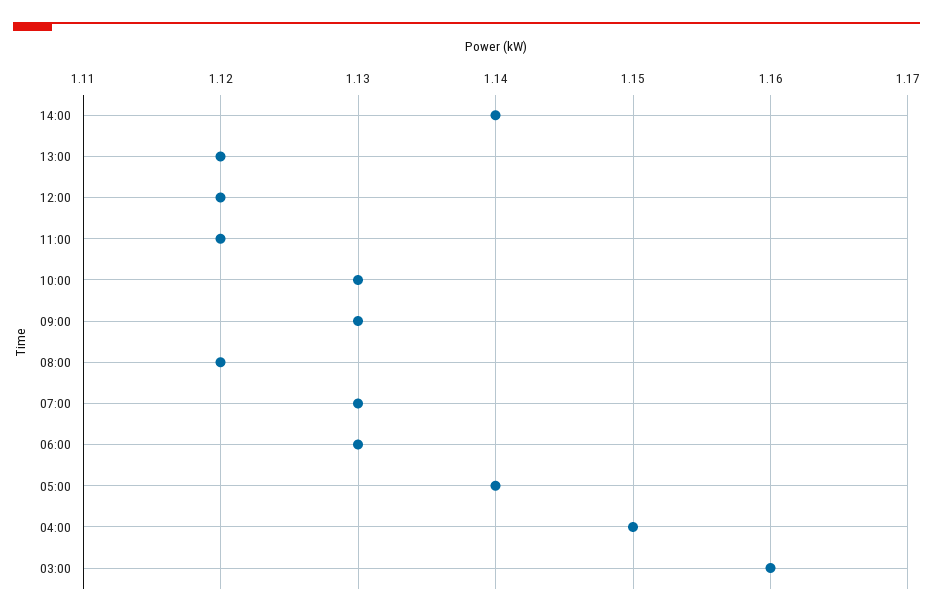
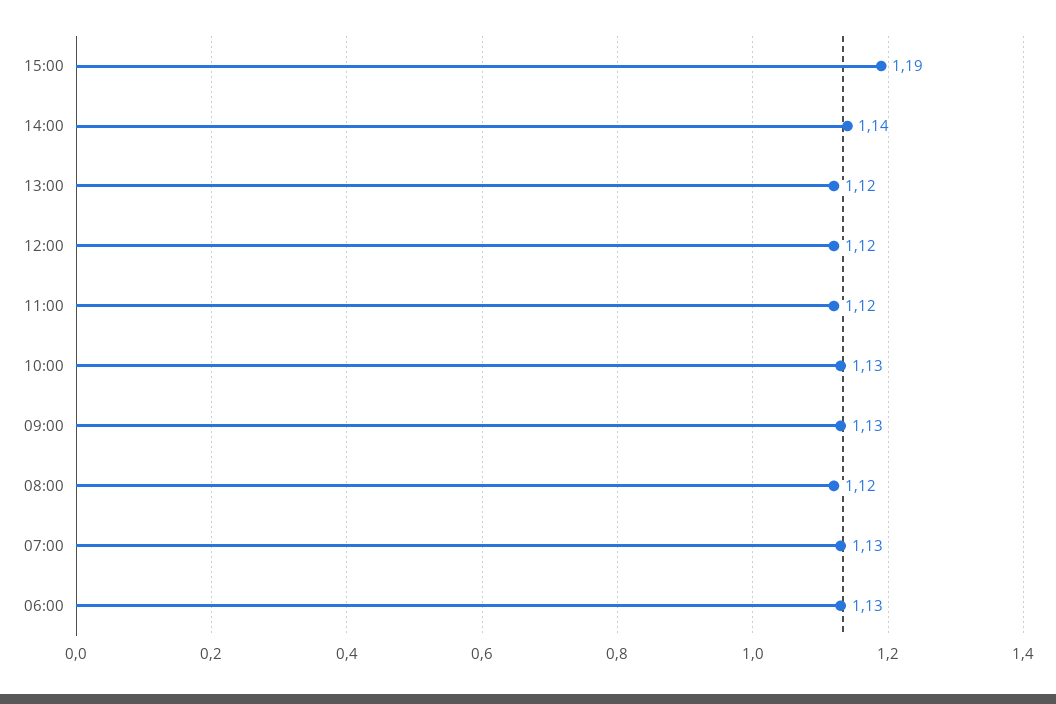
05:00: 1.14 -> none
04:00: 1.15 -> none
03:00: 1.16 -> none
15:00: none -> 1.19

